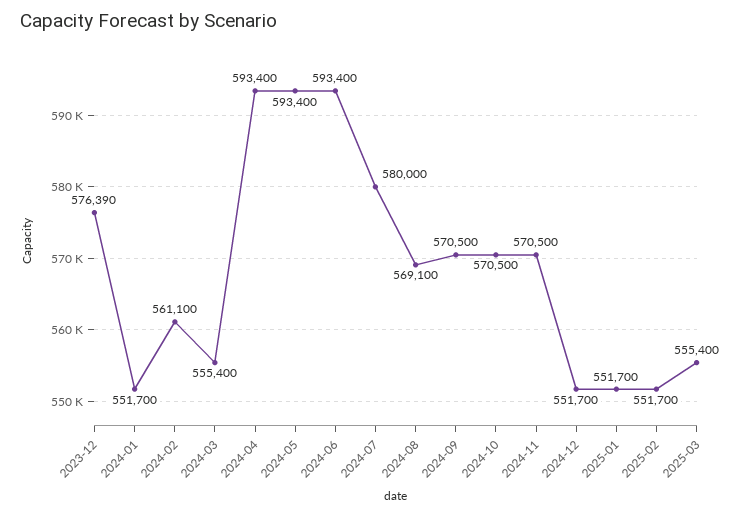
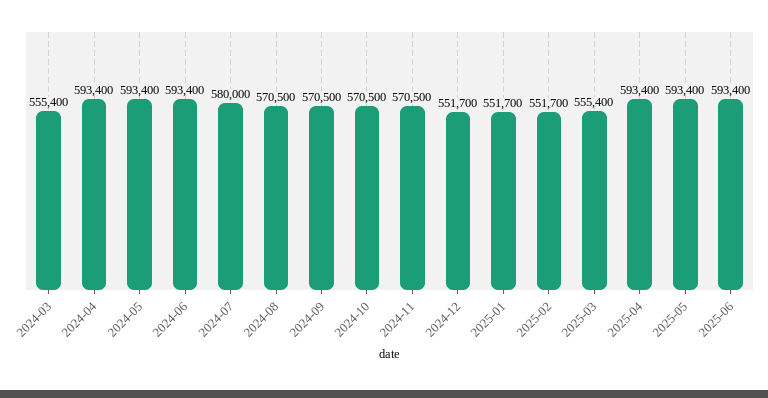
2023-12: 576390 -> none
2024-01: 551700 -> none
2024-02: 561100 -> none
2024-08: 569100 -> 570500
2025-04: none -> 593400
2025-05: none -> 593400
2025-06: none -> 593400

